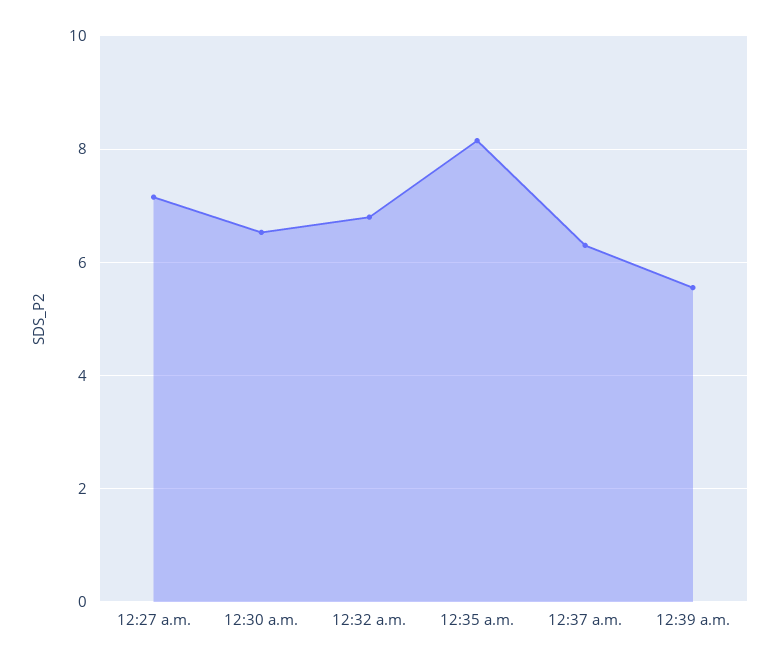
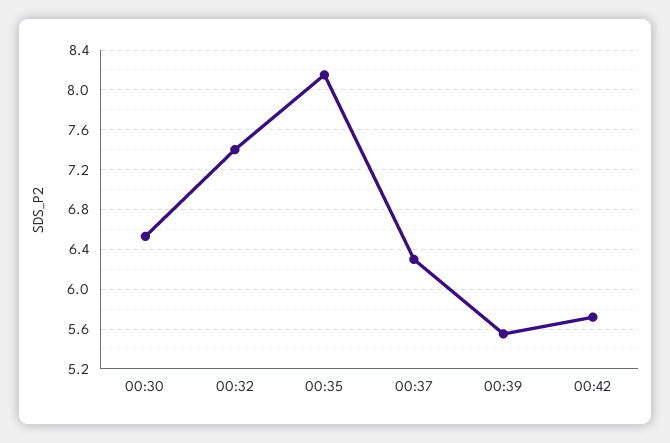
12:27 a.m.: 7.2 -> none
12:32 a.m.: 6.8 -> 7.4
00:42: none -> 5.7

